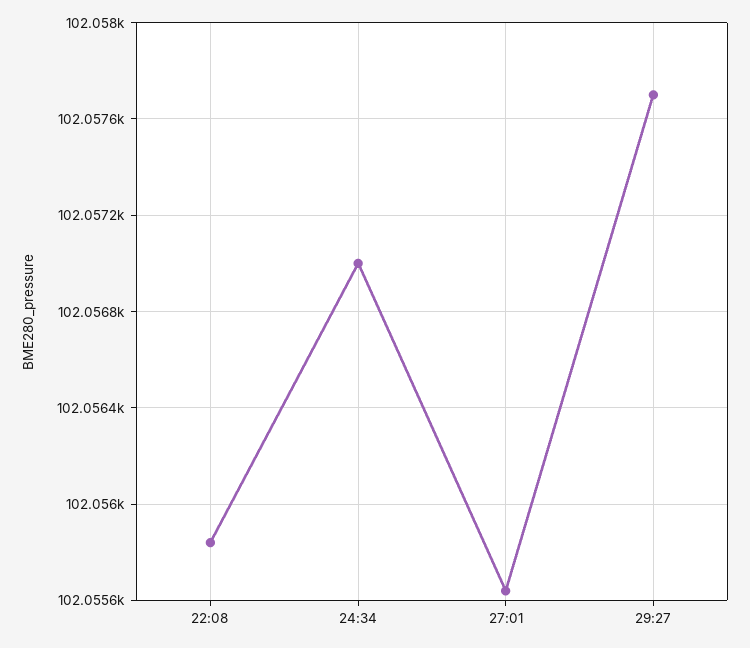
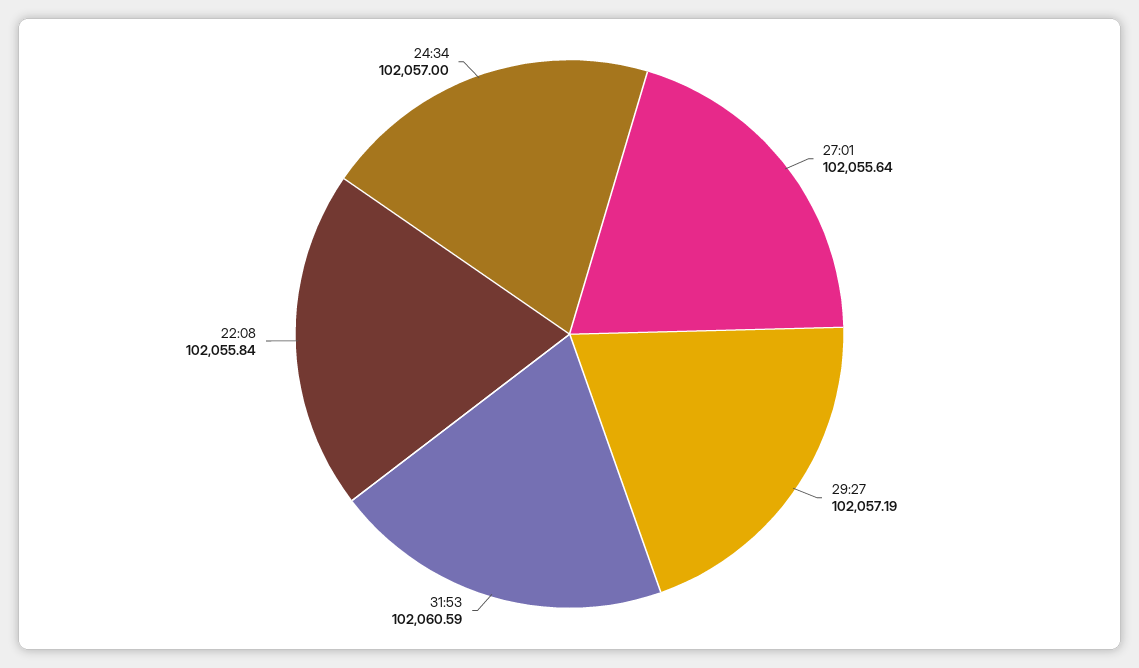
29:27: 102057.7 -> 102057.19
31:53: none -> 102060.59

